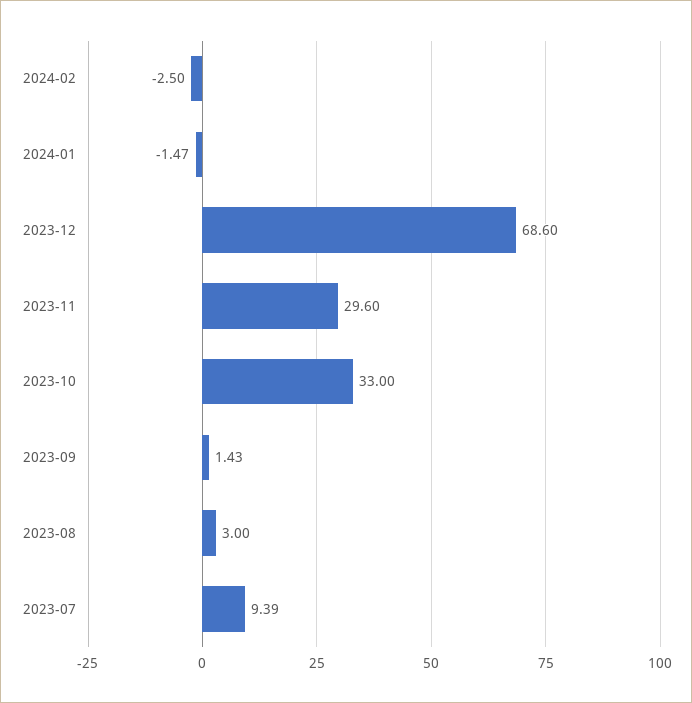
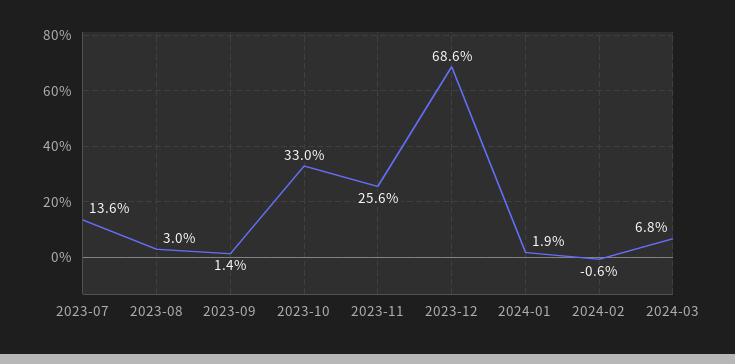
2024-02: -2.5 -> -0.6
2024-01: -1.47 -> 1.9
2023-11: 29.6 -> 25.6
2023-07: 9.39 -> 13.6
2024-03: none -> 6.8

